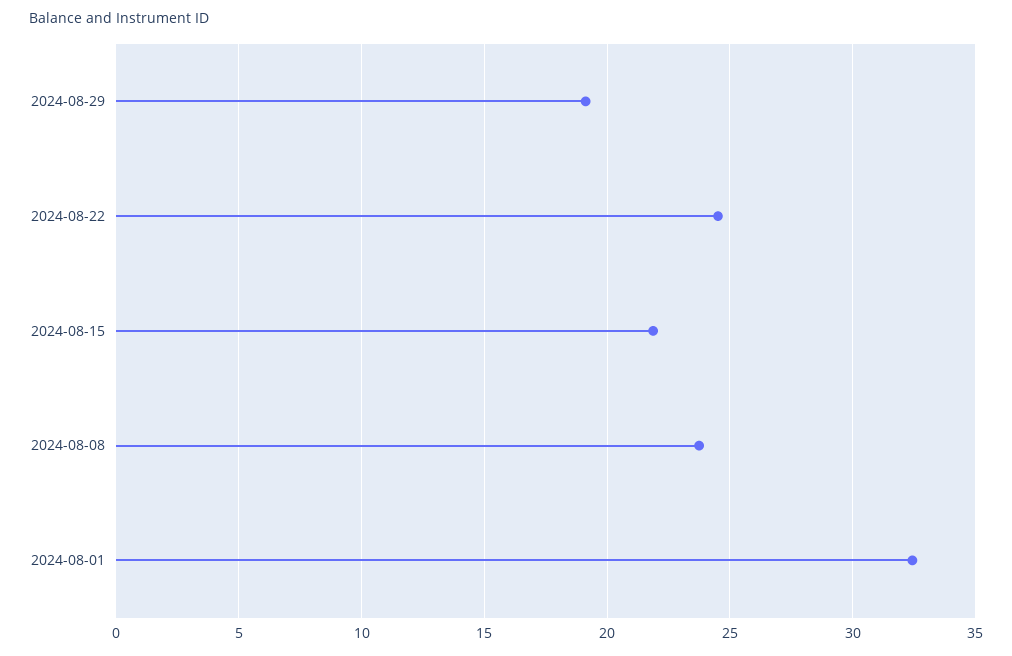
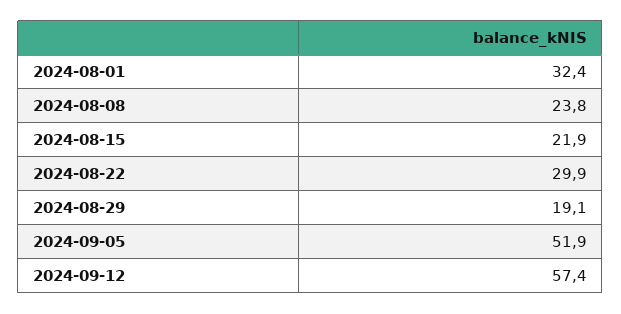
2024-08-22: 24.5 -> 29.9
2024-09-05: none -> 51.9
2024-09-12: none -> 57.4

